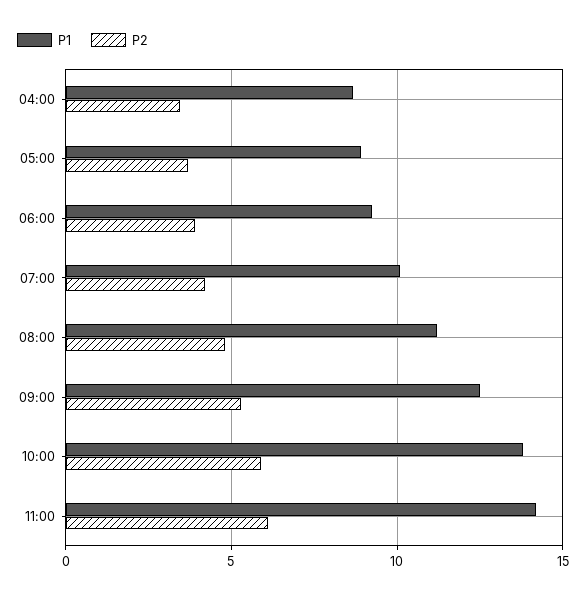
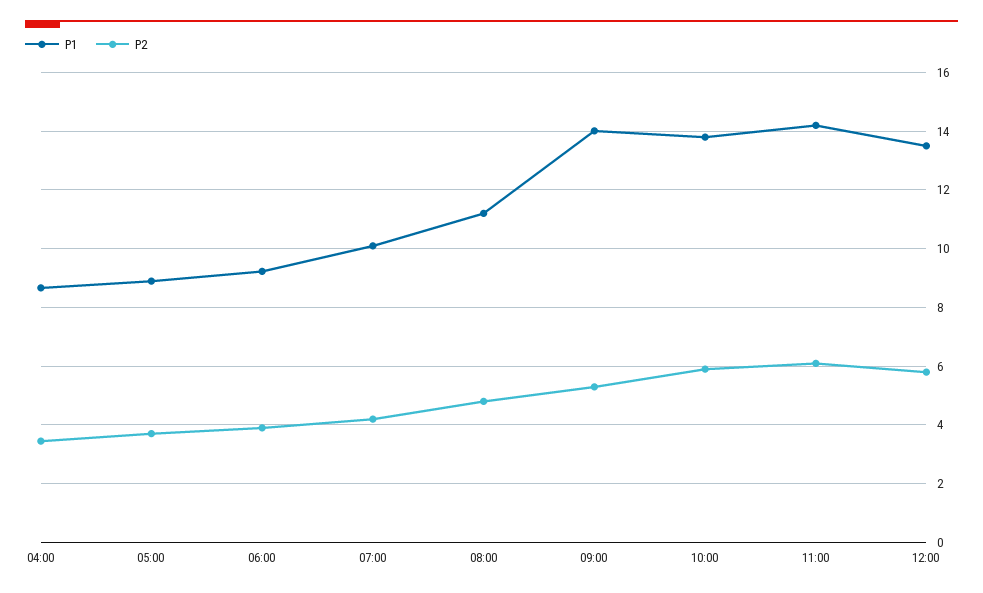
P1, 09:00: 12.5 -> 14
P1, 12:00: none -> 13.5
P2, 12:00: none -> 5.75

